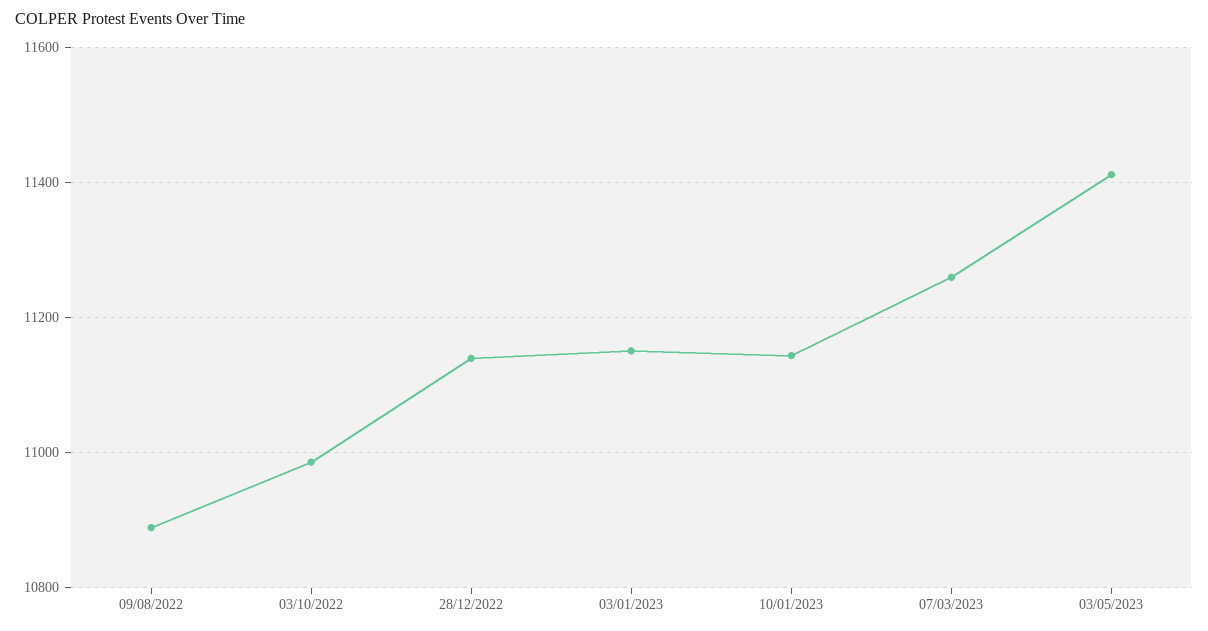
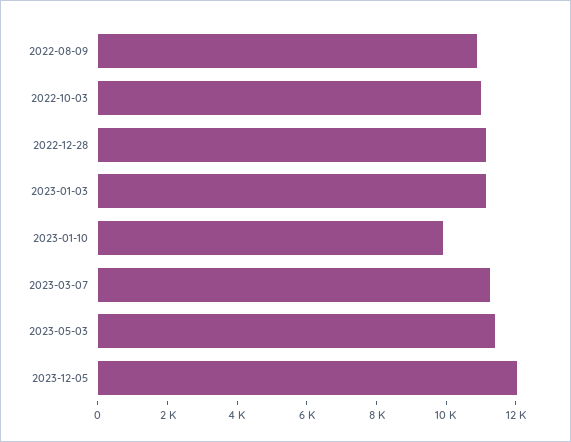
10/01/2023: 11140 -> 10000
2023-12-05: none -> 12000

